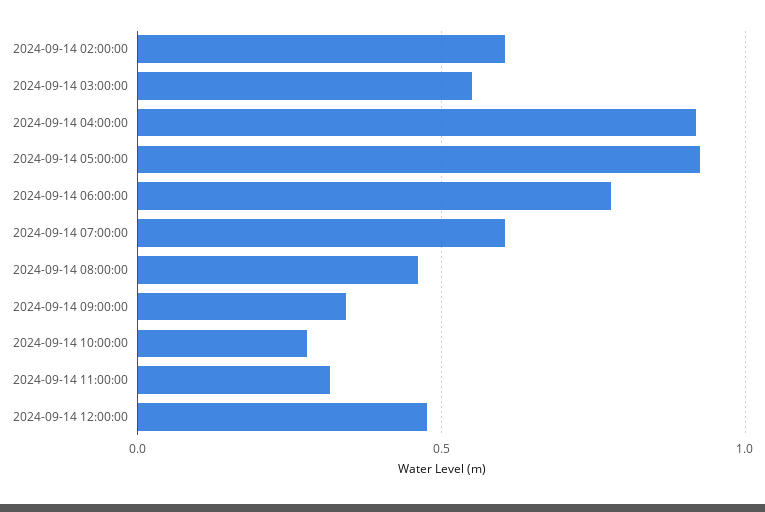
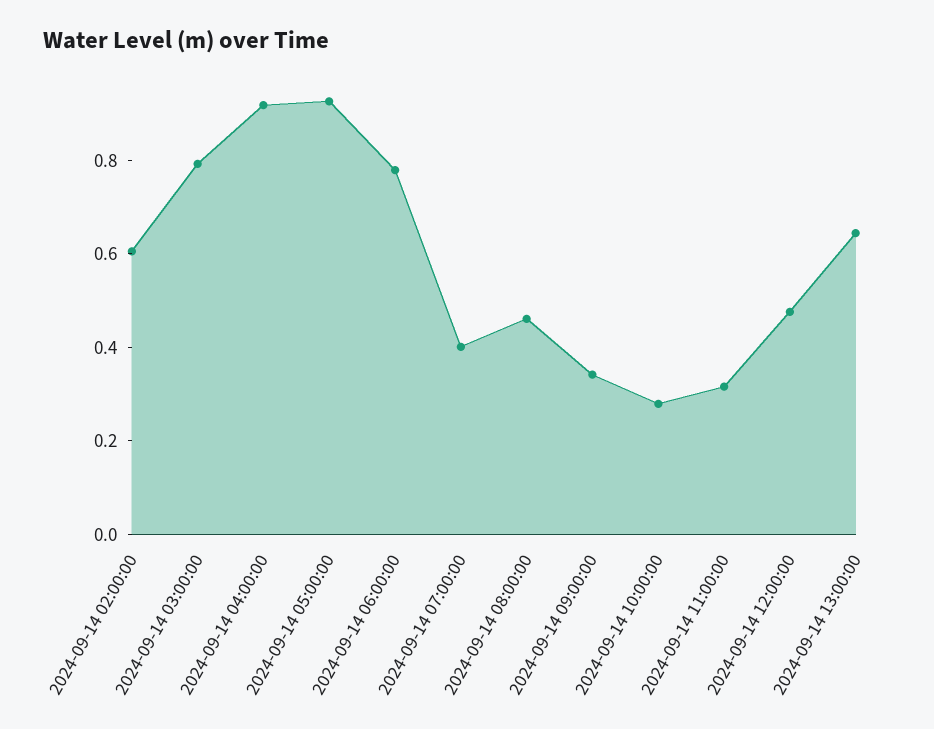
2024-09-14 03:00:00: 0.55 -> 0.8
2024-09-14 07:00:00: 0.6 -> 0.4
2024-09-14 13:00:00: none -> 0.65

